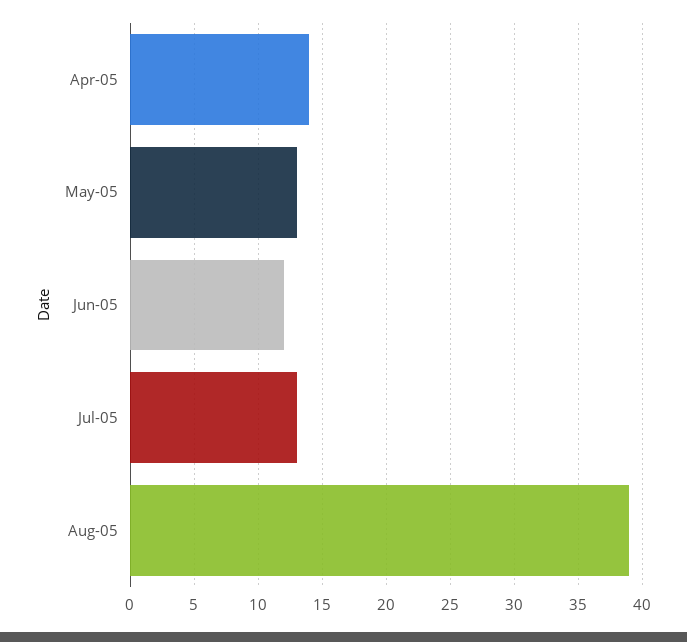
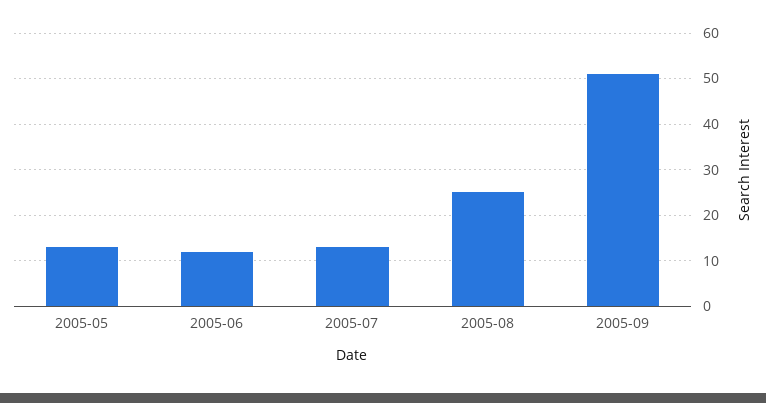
Apr-05: 14 -> none
Aug-05: 39 -> 25
2005-09: none -> 50

